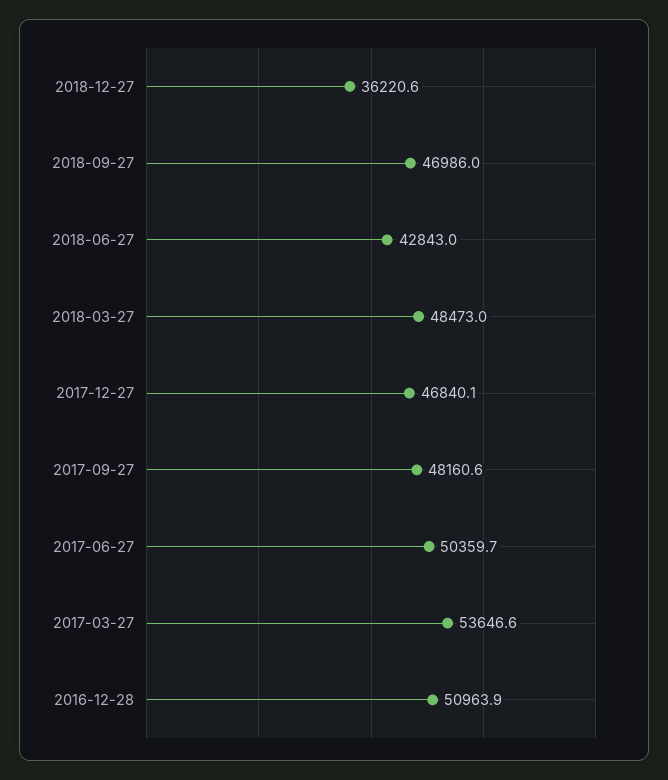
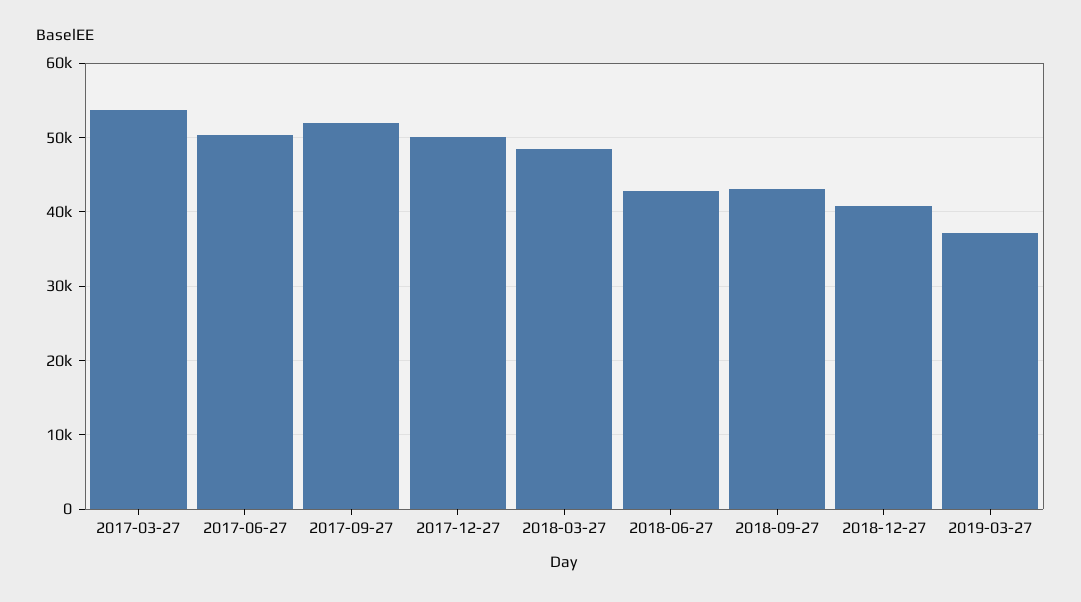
2018-12-27: 36220.6 -> 41000
2018-09-27: 46986 -> 43000
2017-12-27: 46840.1 -> 50000
2017-09-27: 48160.6 -> 52000
2016-12-28: 50963.9 -> none
2019-03-27: none -> 37000

